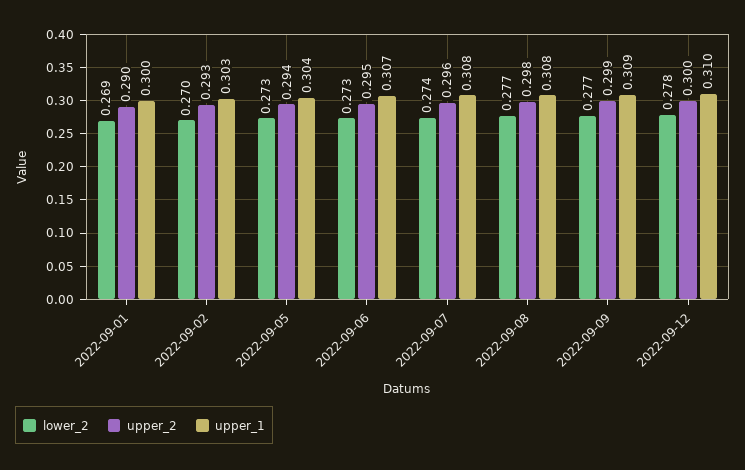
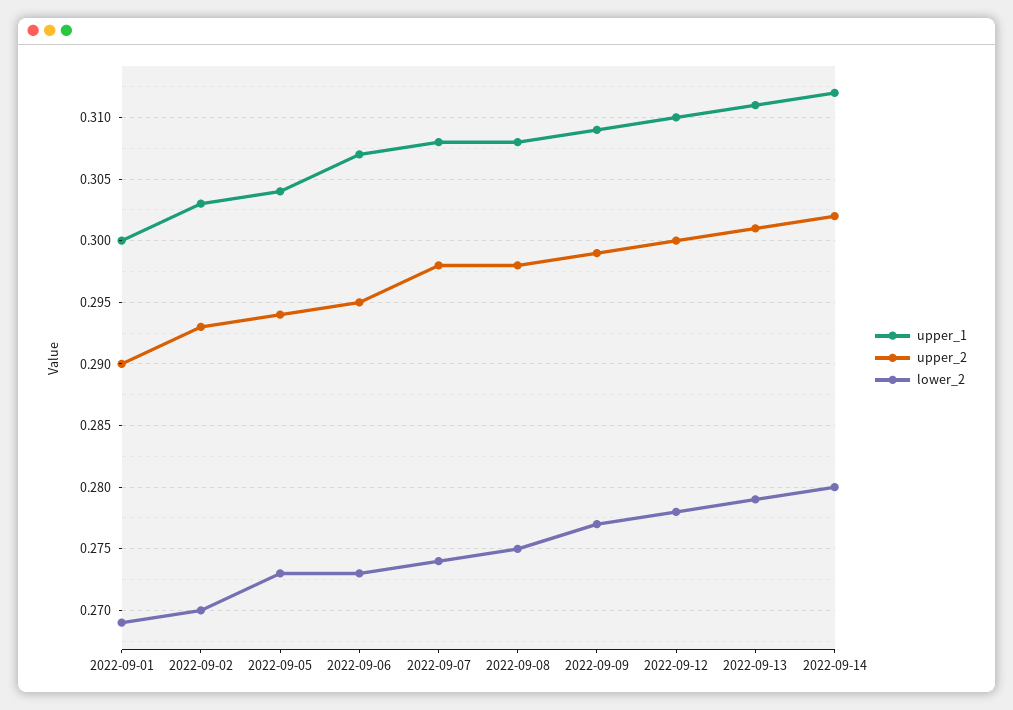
upper_2, 2022-09-07: 0.296 -> 0.298
lower_2, 2022-09-08: 0.277 -> 0.275
upper_1, 2022-09-13: none -> 0.311
upper_2, 2022-09-13: none -> 0.301
lower_2, 2022-09-13: none -> 0.279
upper_1, 2022-09-14: none -> 0.312
upper_2, 2022-09-14: none -> 0.302
lower_2, 2022-09-14: none -> 0.28

